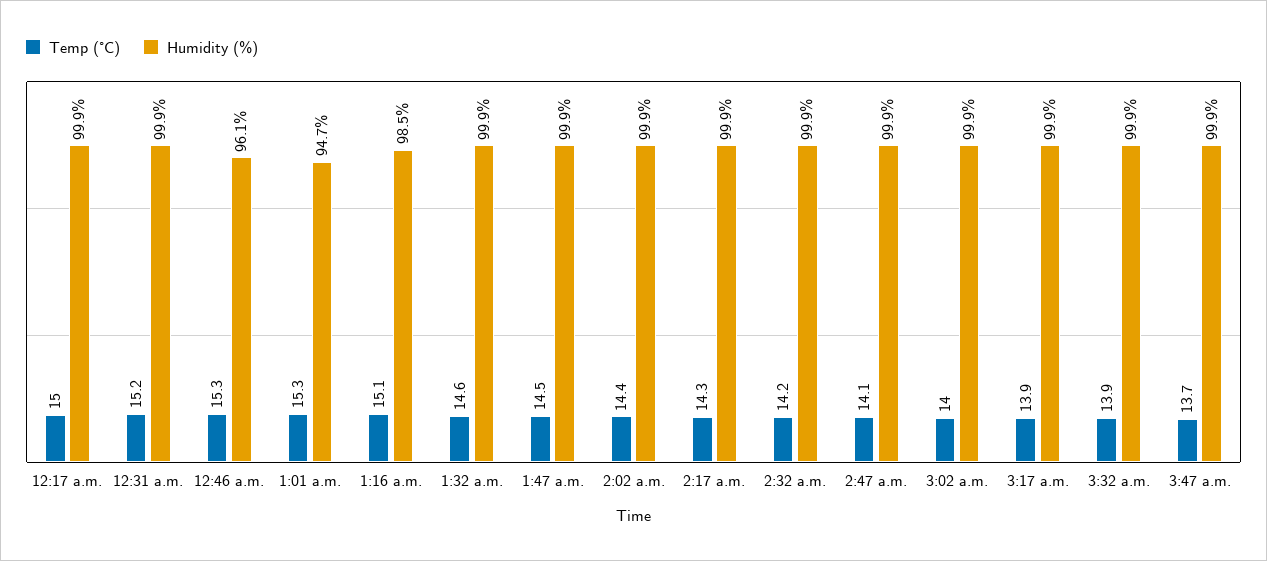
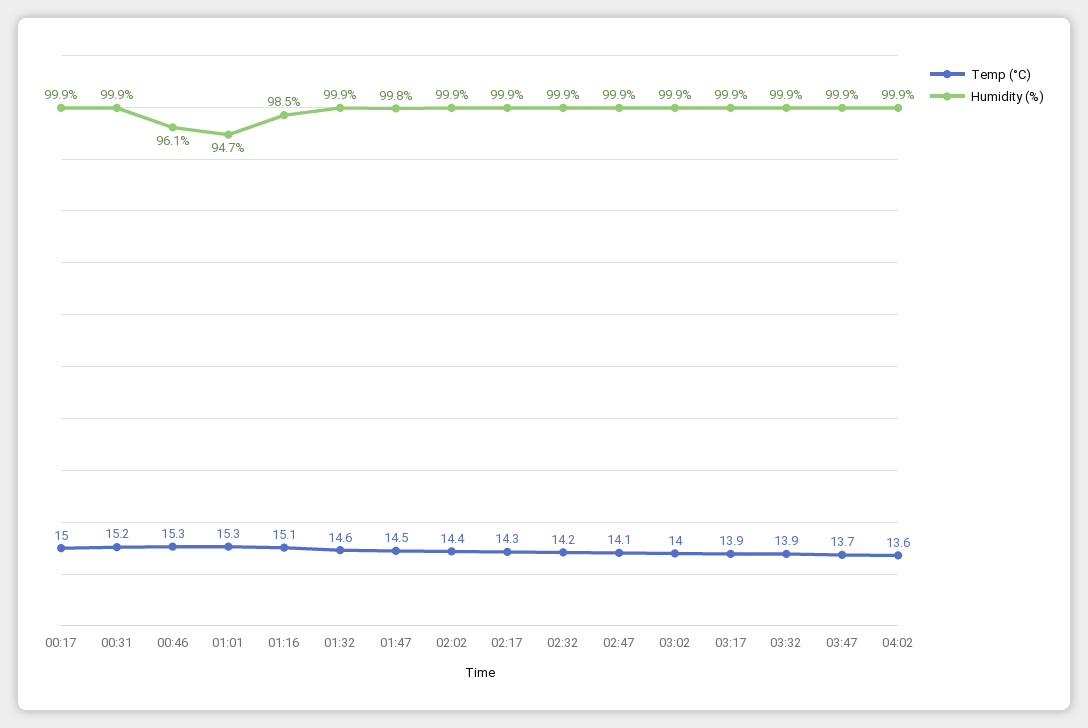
Humidity (%), 1:47 a.m.: 99.9 -> 99.8
Temp (°C), 04:02: none -> 13.6
Humidity (%), 04:02: none -> 99.9

